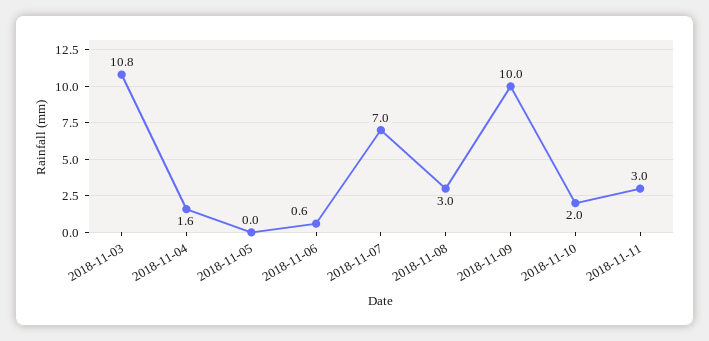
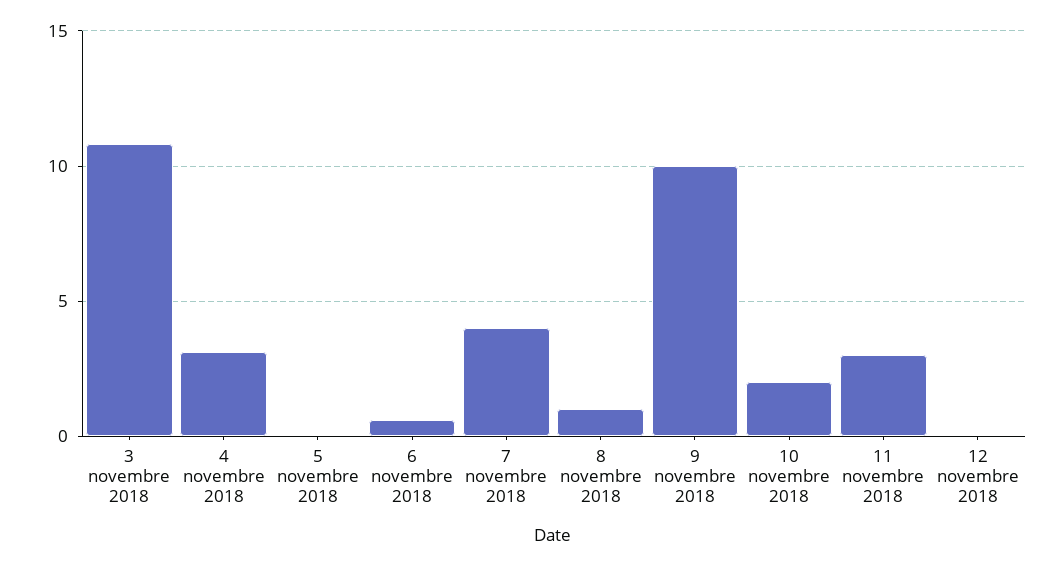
2018-11-04: 1.6 -> 3
2018-11-07: 7 -> 4
2018-11-08: 3 -> 1
12 novembre 2018: none -> 0

